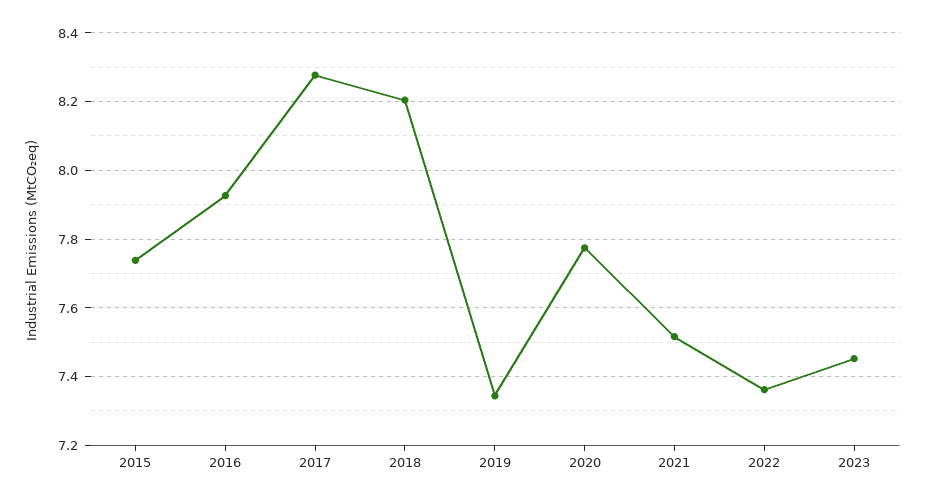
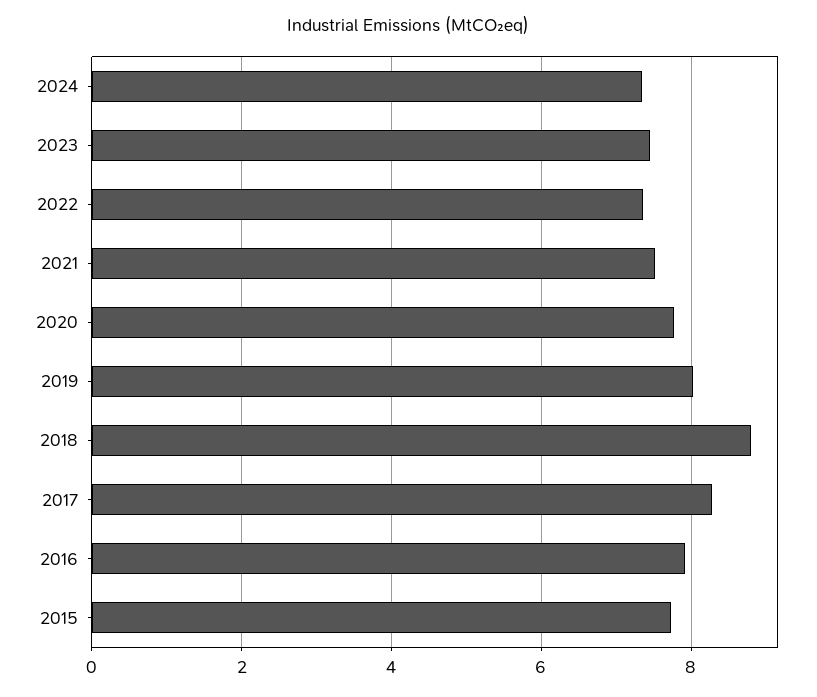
2018: 8.2 -> 8.8
2019: 7.34 -> 8
2024: none -> 7.4

